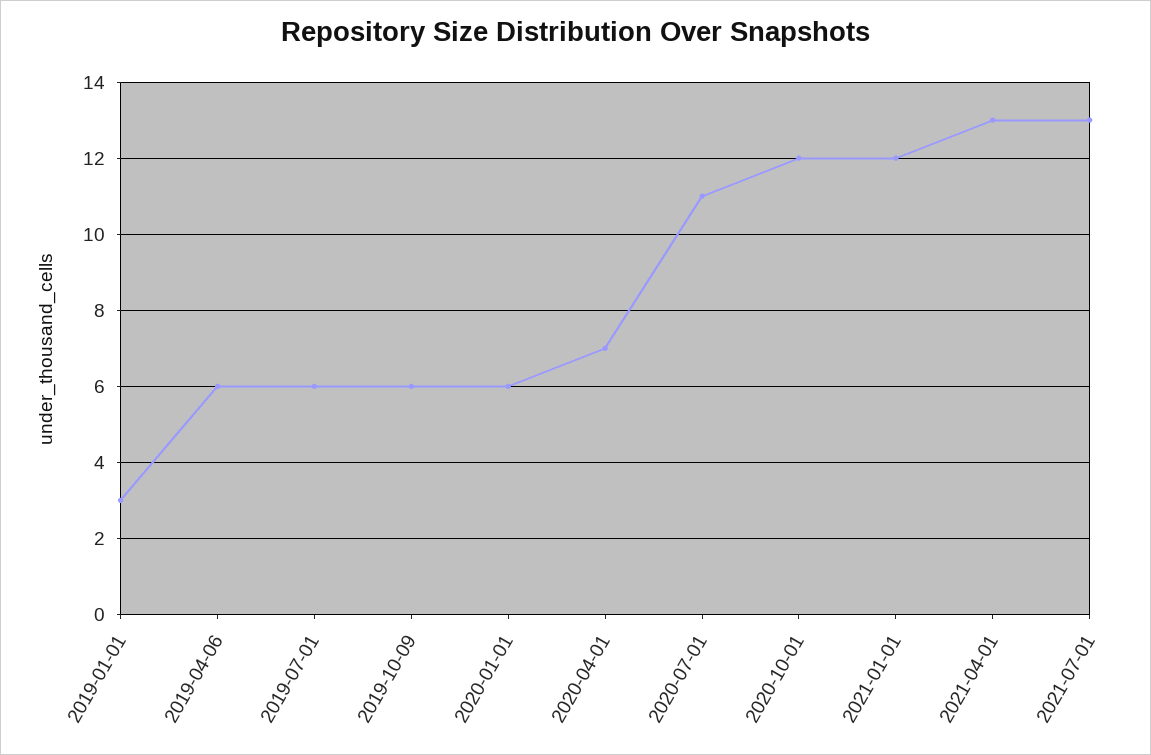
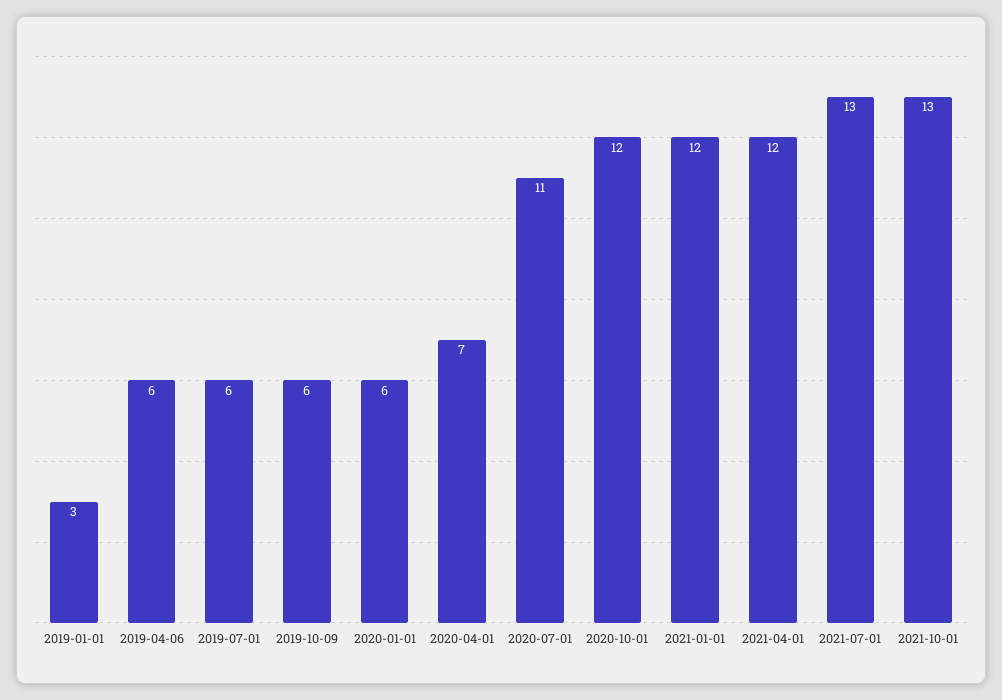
2021-04-01: 13 -> 12
2021-10-01: none -> 13

